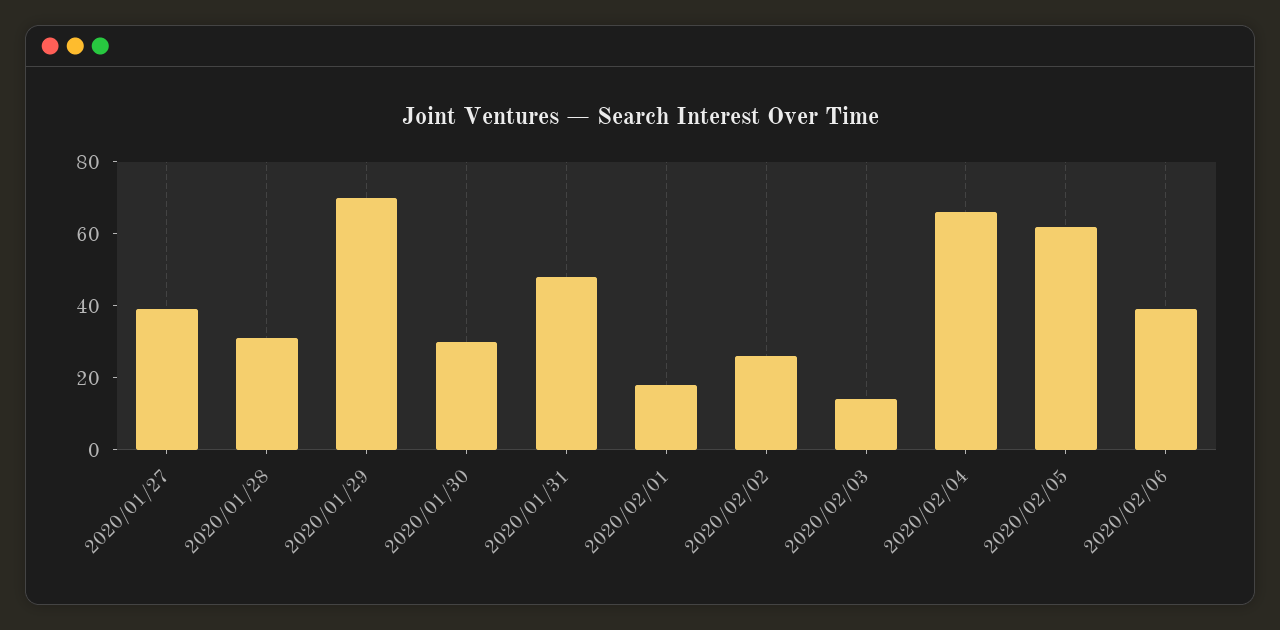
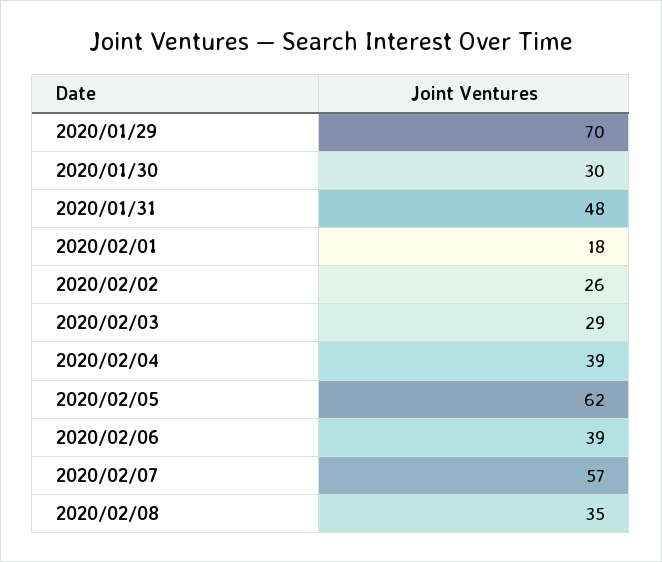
2020/01/27: 40 -> none
2020/01/28: 30 -> none
2020/02/03: 15 -> 29
2020/02/04: 65 -> 39
2020/02/07: none -> 57
2020/02/08: none -> 35

